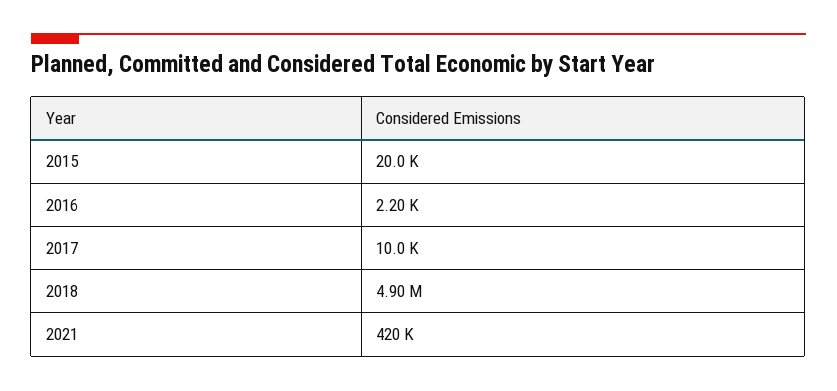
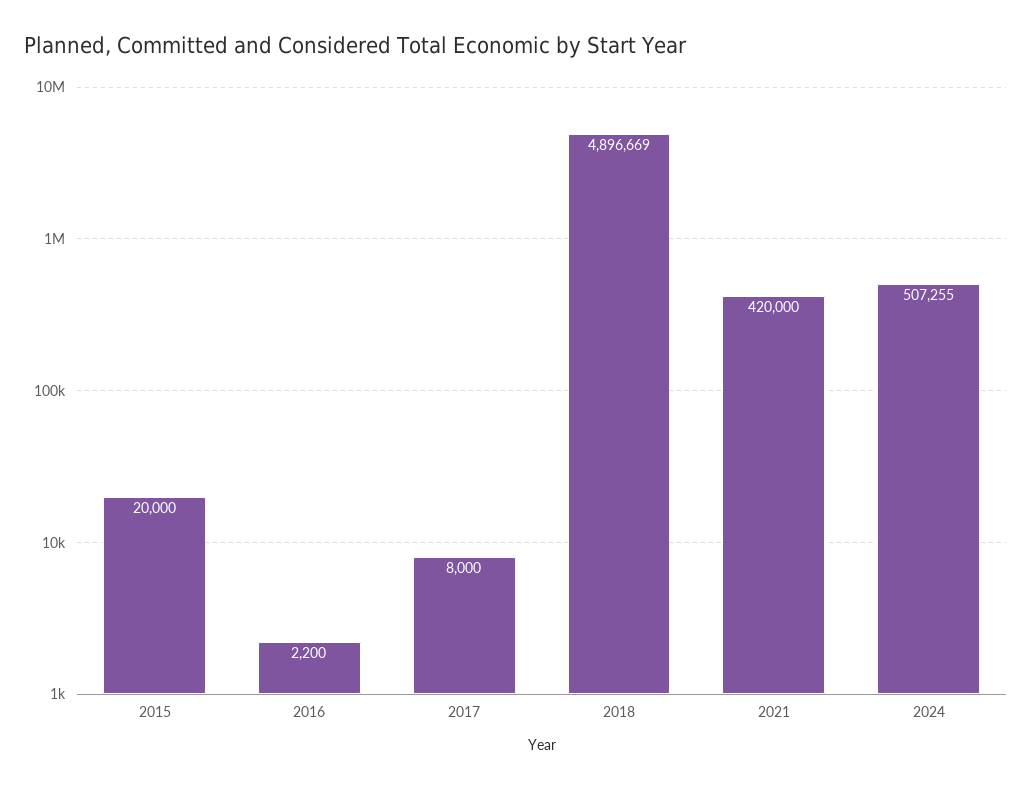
2017: 10000 -> 8000
2024: none -> 507255

